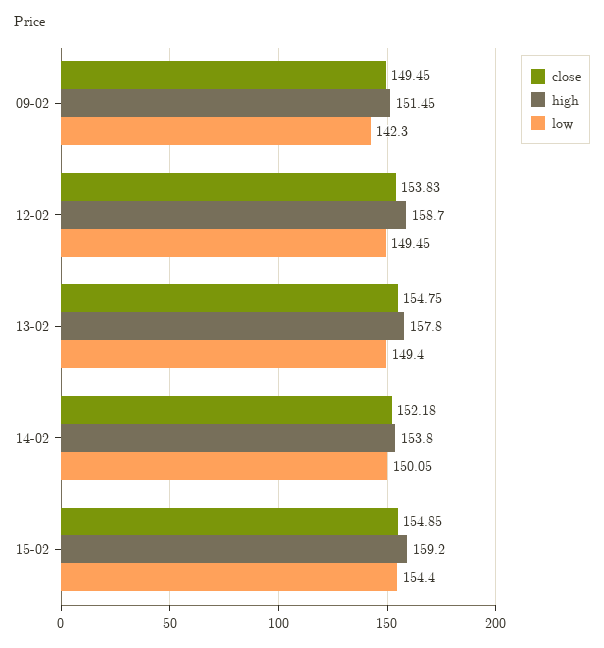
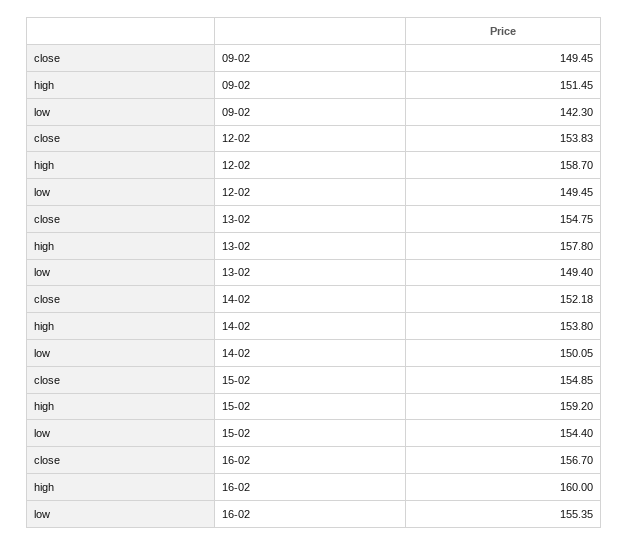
close, 16-02: none -> 156.7
high, 16-02: none -> 160
low, 16-02: none -> 155.35

